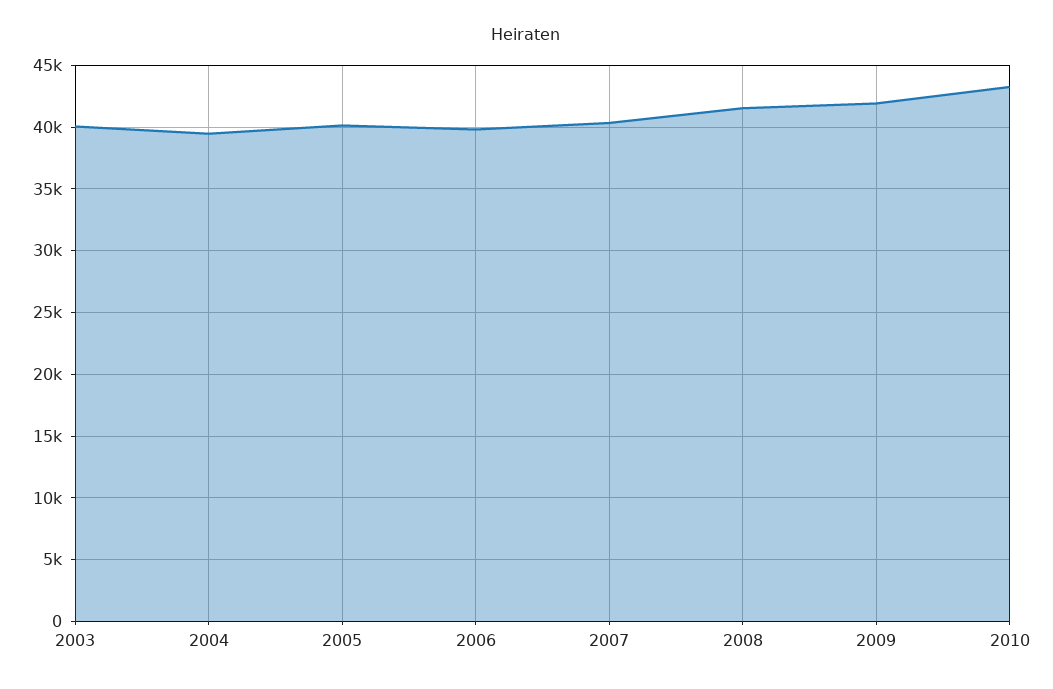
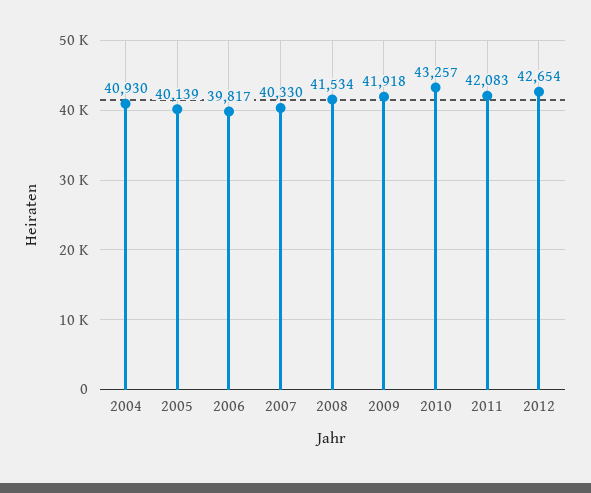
2003: 40000 -> none
2004: 39500 -> 40930
2011: none -> 42083
2012: none -> 42654

